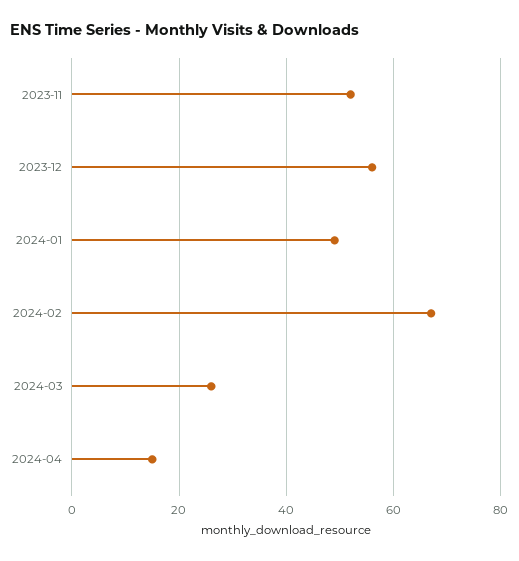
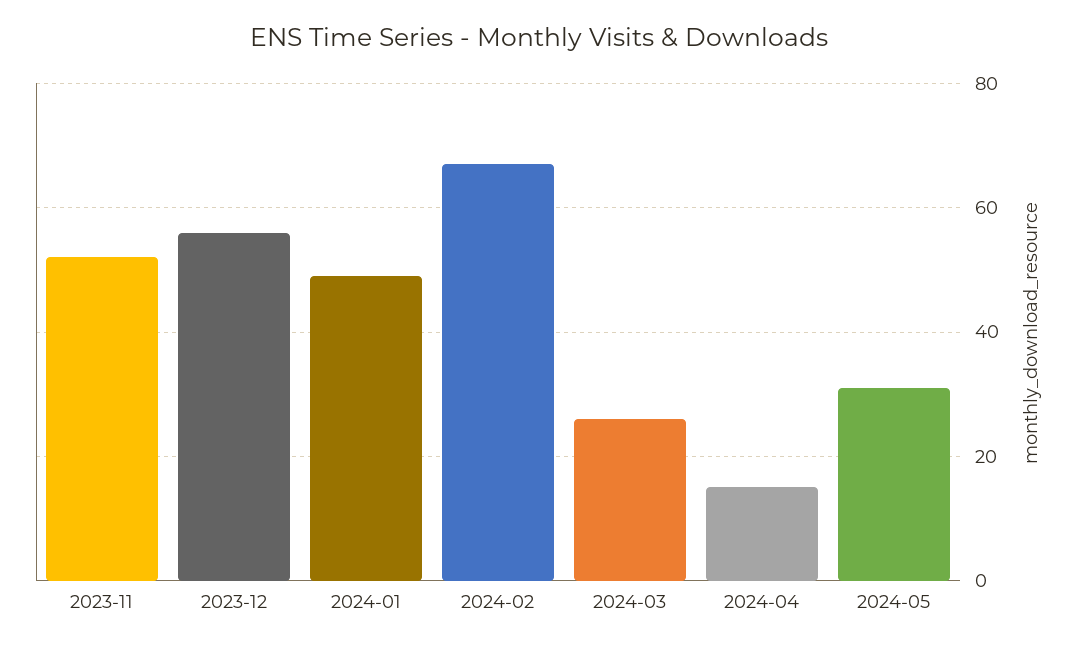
2024-05: none -> 30

